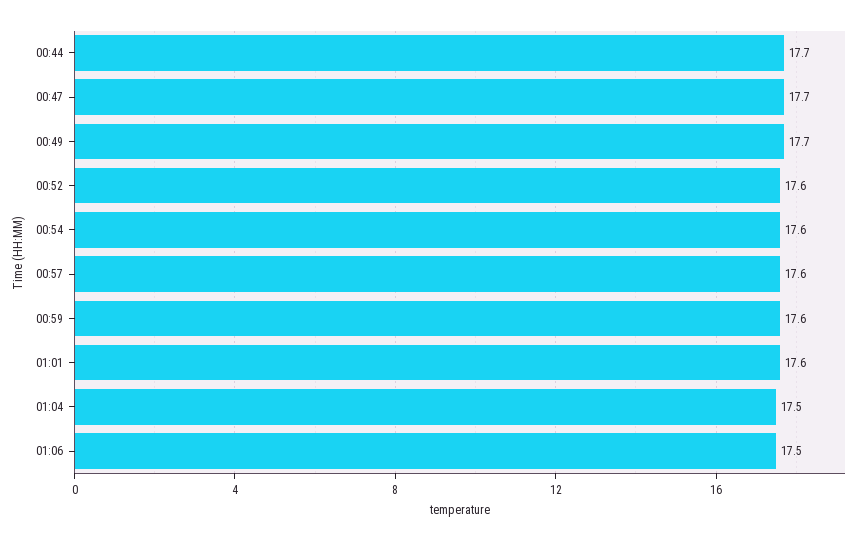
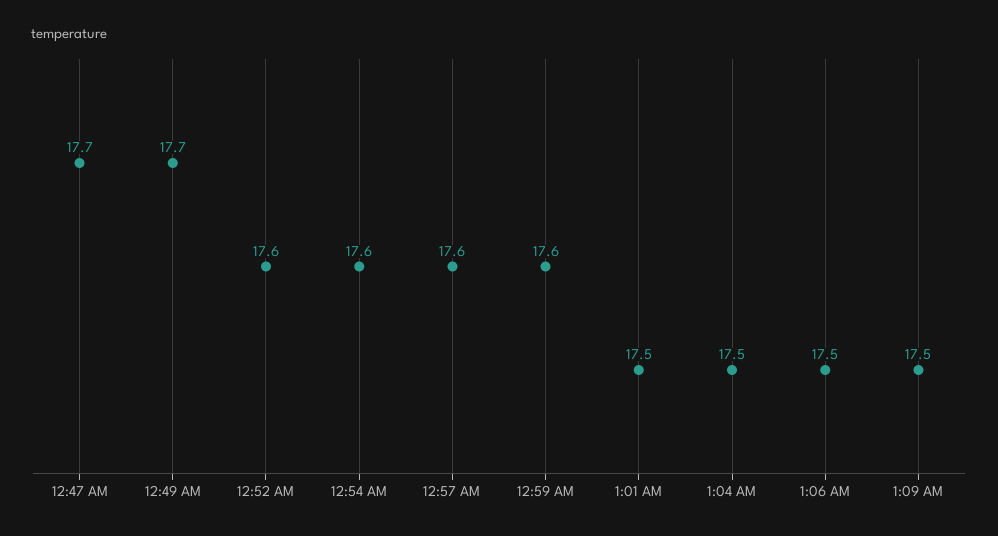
00:44: 17.7 -> none
01:01: 17.6 -> 17.5
1:09 AM: none -> 17.5

